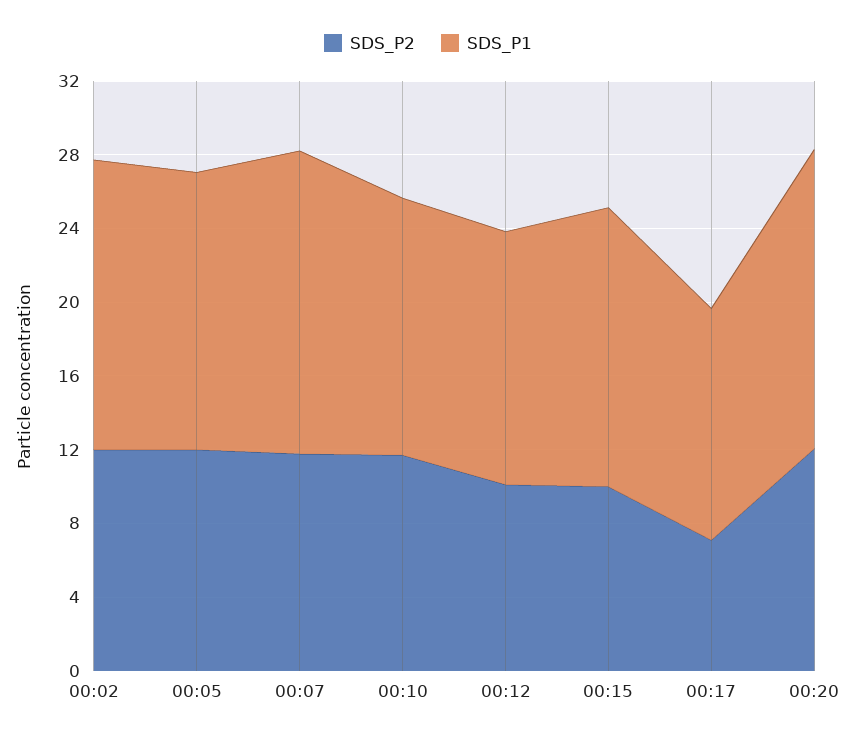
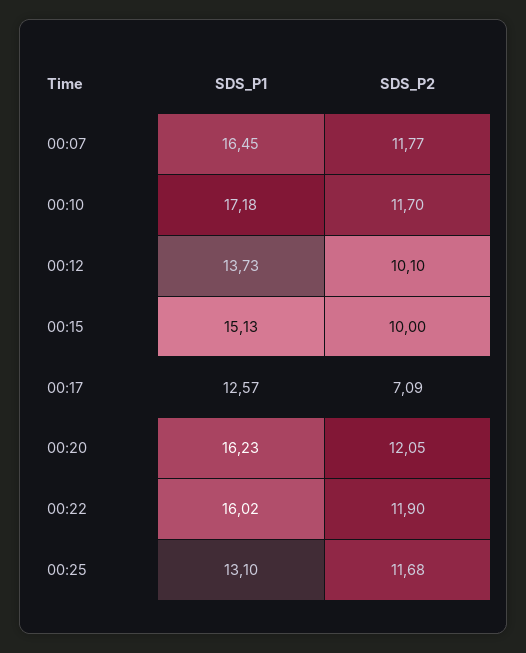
SDS_P2, 00:02: 12 -> none
SDS_P1, 00:02: 16 -> none
SDS_P2, 00:05: 12 -> none
SDS_P1, 00:05: 15 -> none
SDS_P1, 00:10: 14 -> 17.18
SDS_P1, 00:22: none -> 16.02
SDS_P2, 00:22: none -> 11.9
SDS_P1, 00:25: none -> 13.1
SDS_P2, 00:25: none -> 11.68

